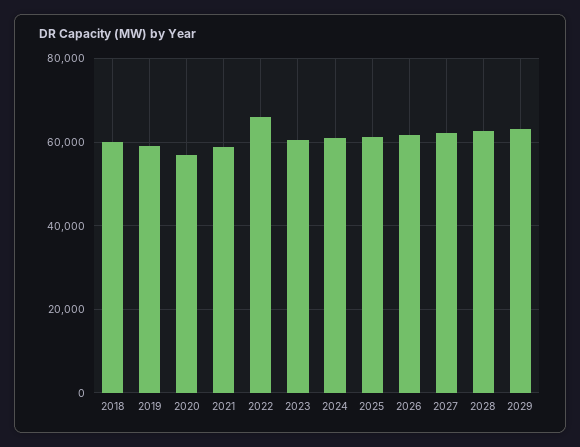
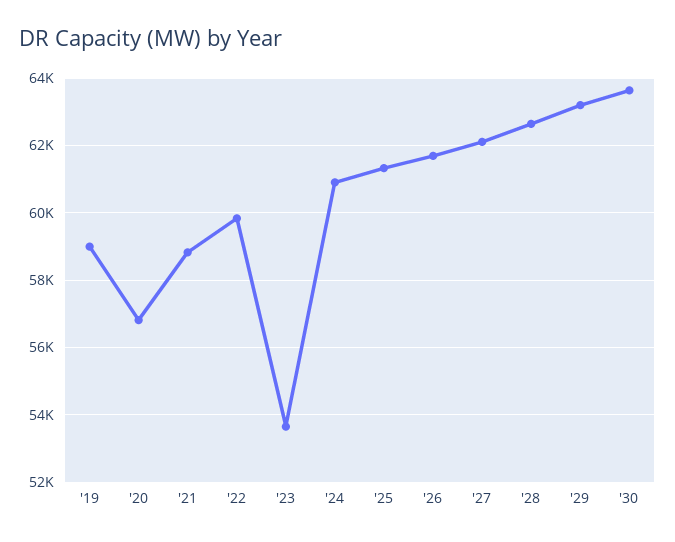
2018: 60000 -> none
2022: 66000 -> 59800
2023: 60000 -> 53600
'30: none -> 63600

